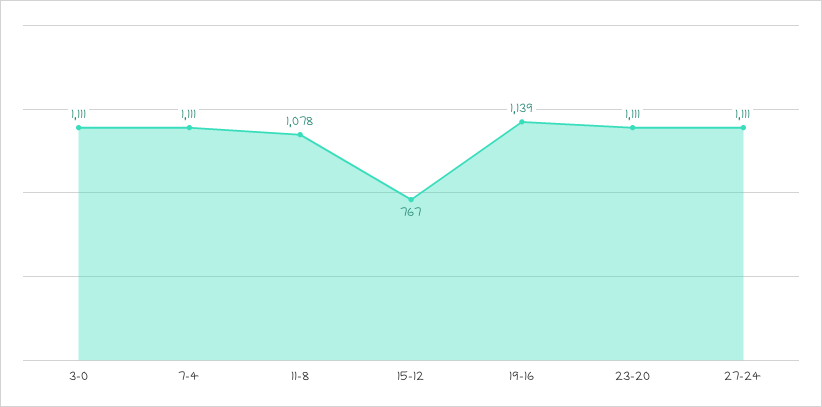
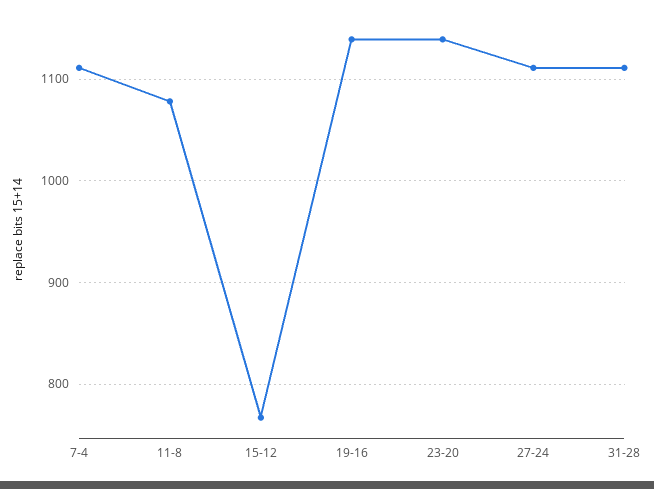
3-0: 1111 -> none
23-20: 1111 -> 1140
31-28: none -> 1110

